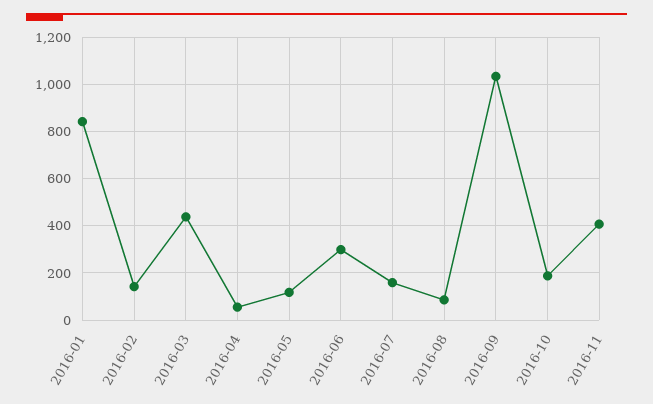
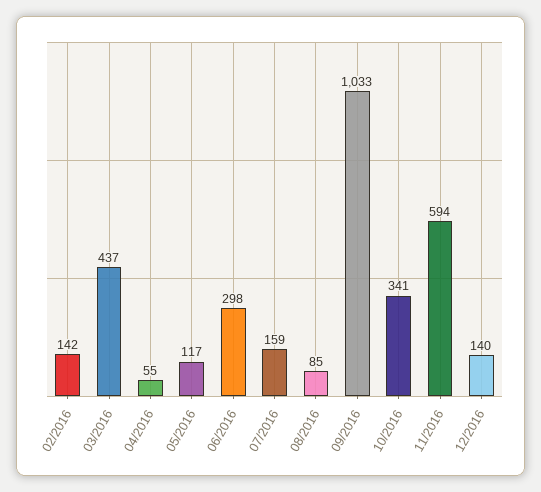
2016-01: 850 -> none
2016-10: 200 -> 341
2016-11: 400 -> 594
12/2016: none -> 140

